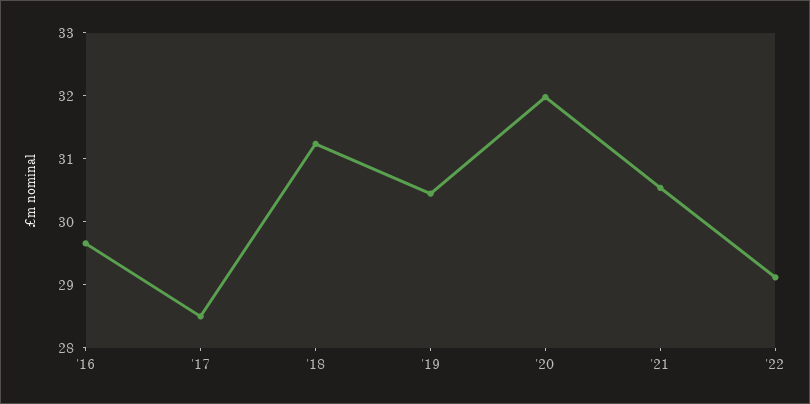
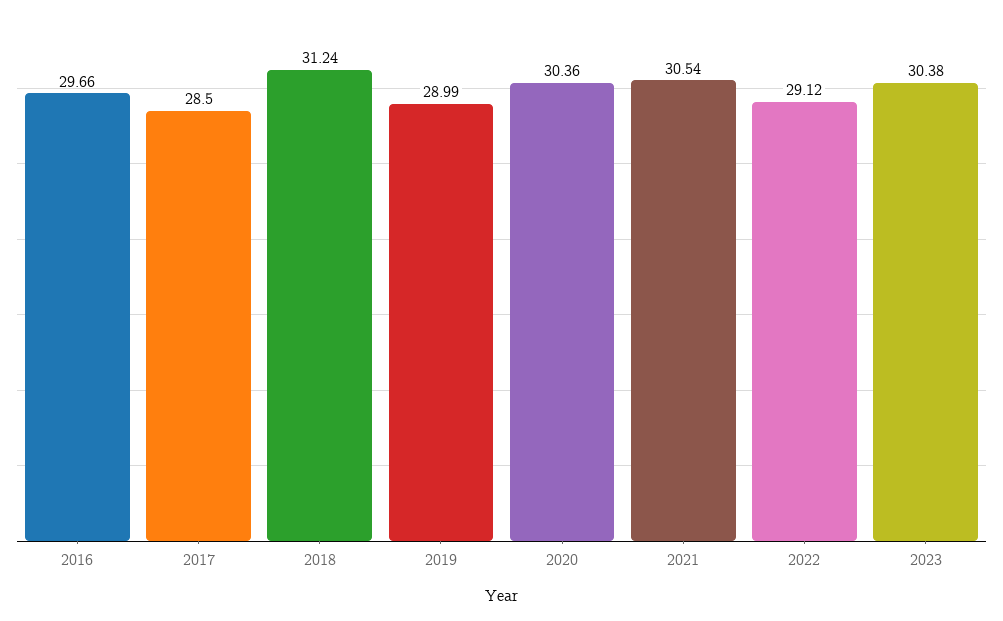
'19: 30.4 -> 28.99
'20: 32 -> 30.36
2023: none -> 30.38

